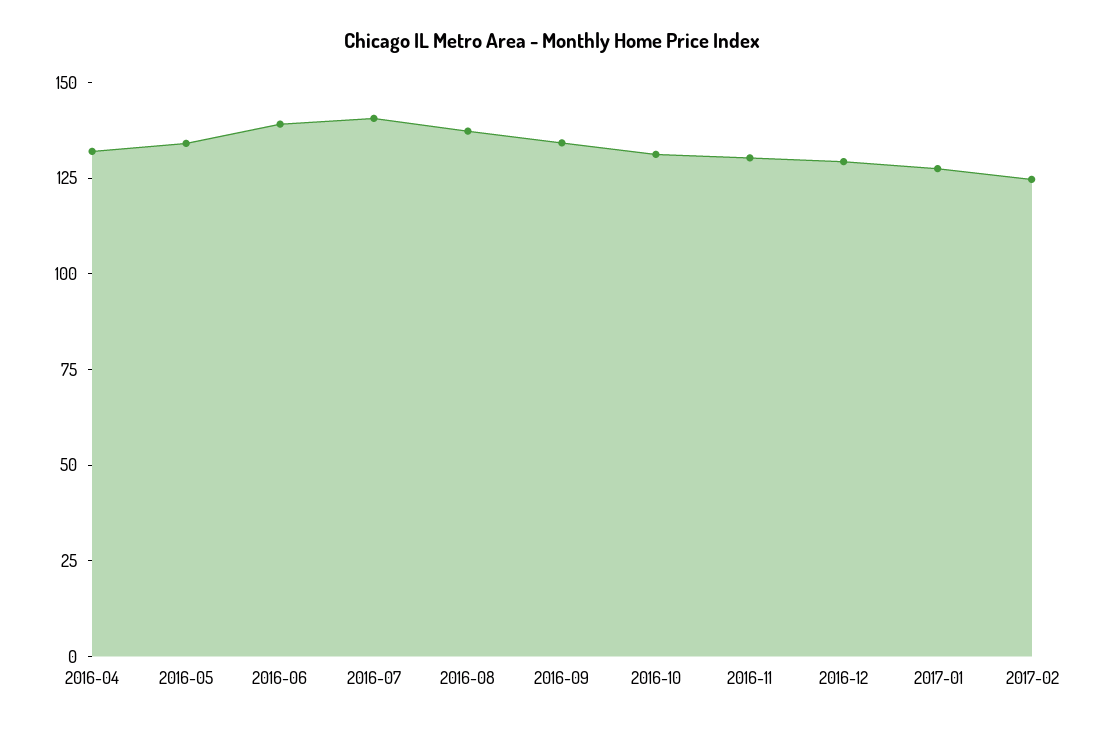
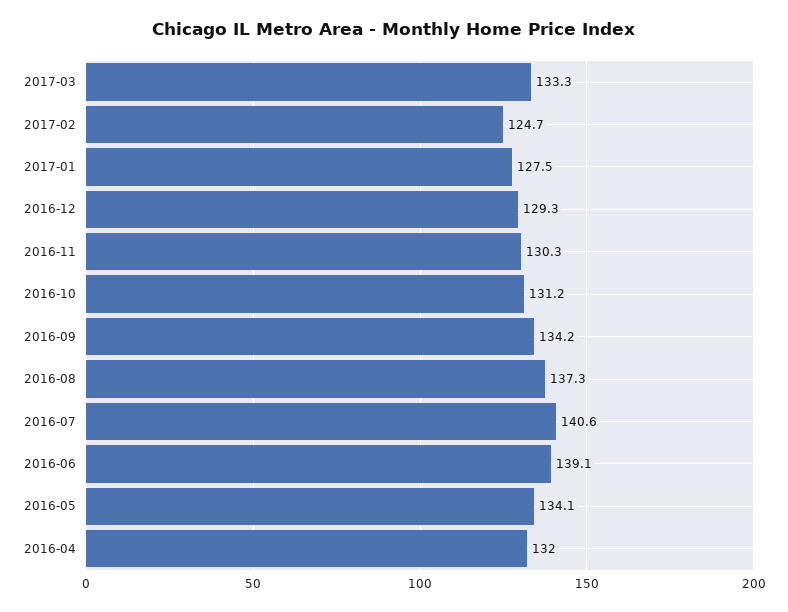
2017-03: none -> 133.3

